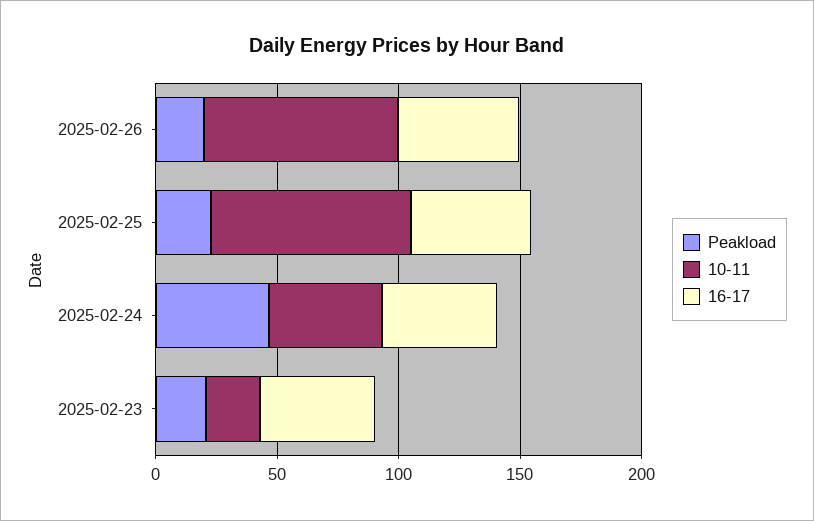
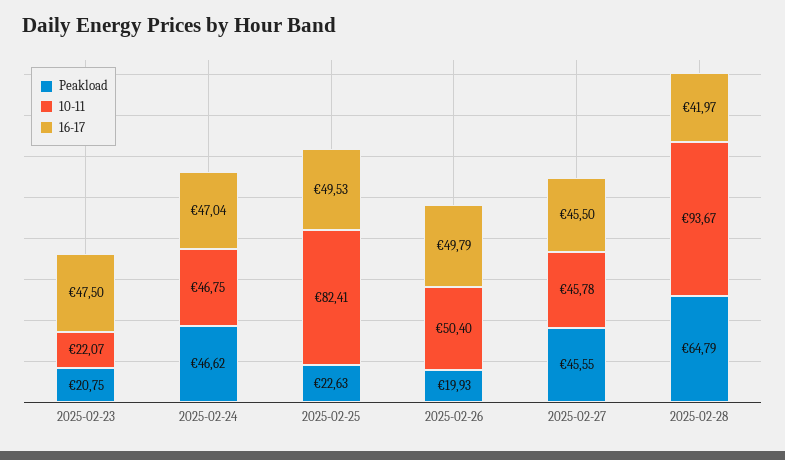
10-11, 2025-02-26: 80 -> 50.4
Peakload, 2025-02-27: none -> 45.55
10-11, 2025-02-27: none -> 45.78
16-17, 2025-02-27: none -> 45.5
Peakload, 2025-02-28: none -> 64.79
10-11, 2025-02-28: none -> 93.67
16-17, 2025-02-28: none -> 41.97

